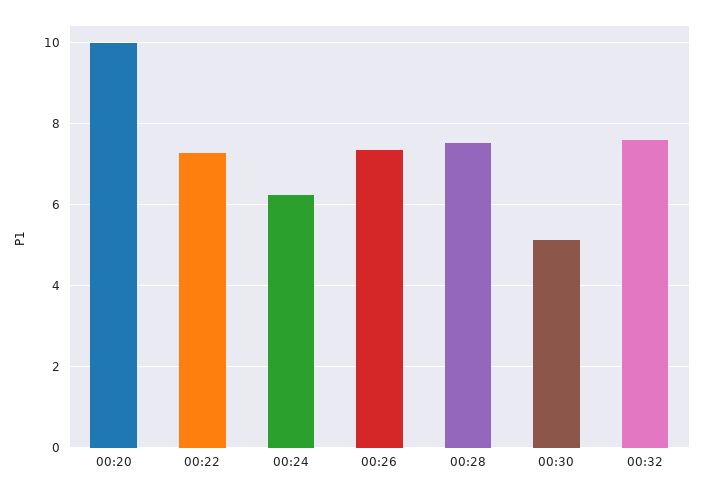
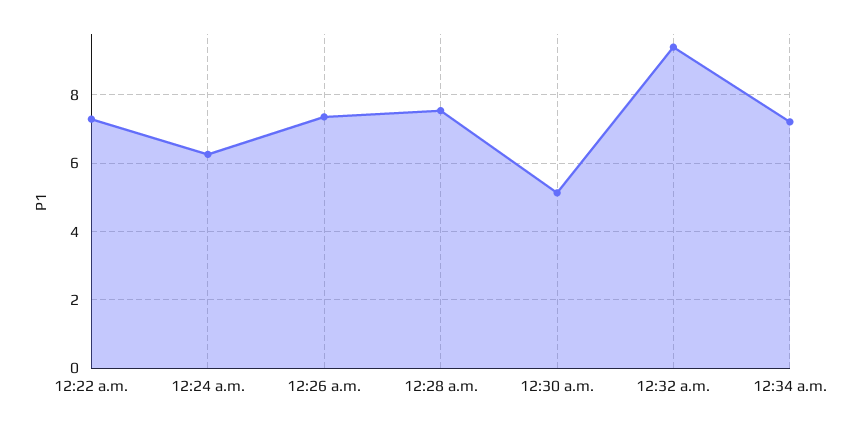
00:20: 10 -> none
00:32: 7.6 -> 9.4
12:34 a.m.: none -> 7.2

